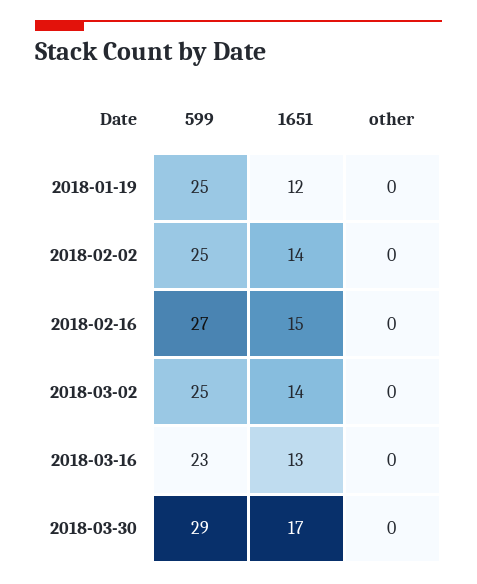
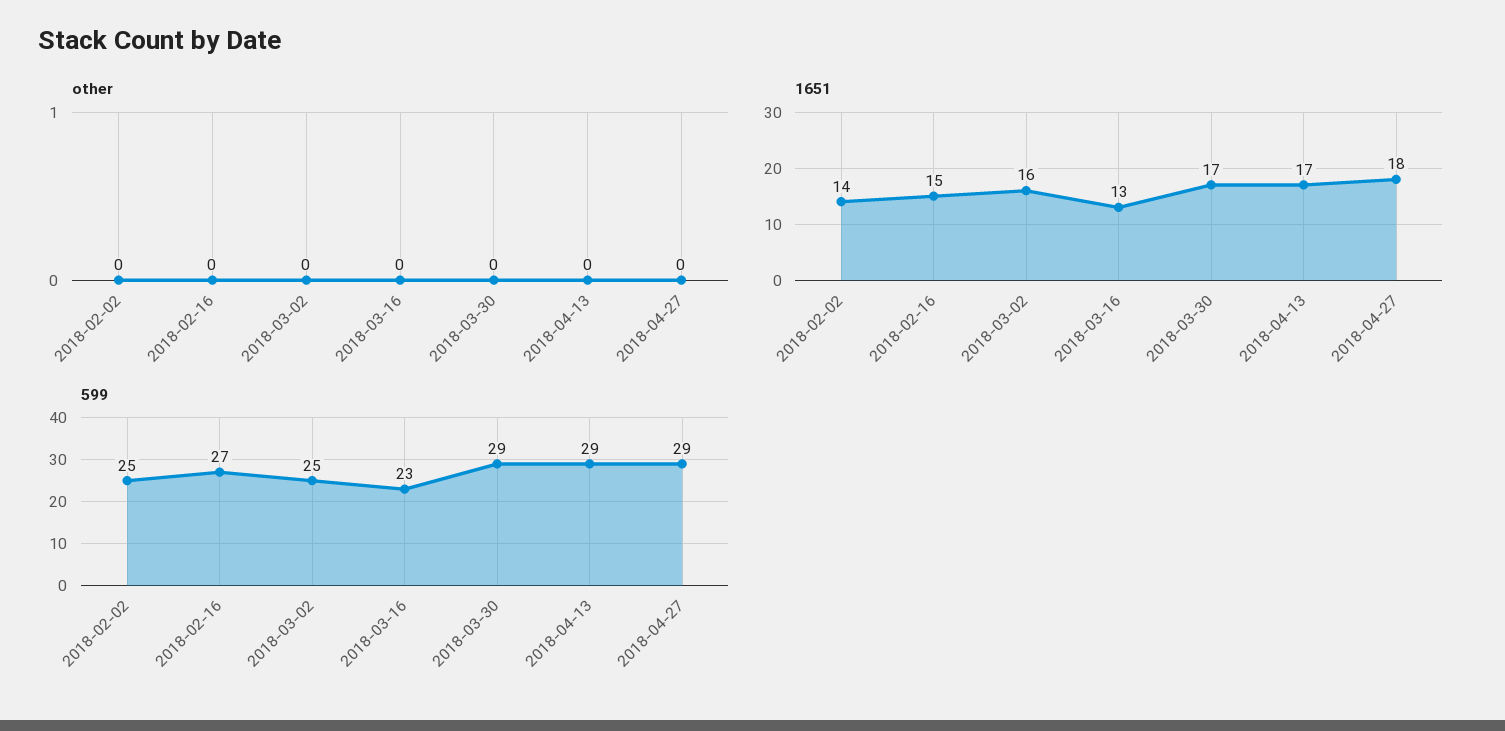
599, 2018-01-19: 25 -> none
1651, 2018-01-19: 12 -> none
other, 2018-01-19: 0 -> none
1651, 2018-03-02: 14 -> 16
other, 2018-04-13: none -> 0
other, 2018-04-27: none -> 0
1651, 2018-04-13: none -> 17
1651, 2018-04-27: none -> 18
599, 2018-04-13: none -> 29
599, 2018-04-27: none -> 29

